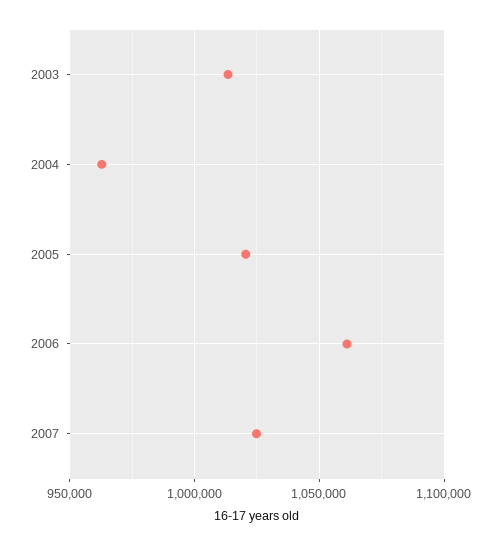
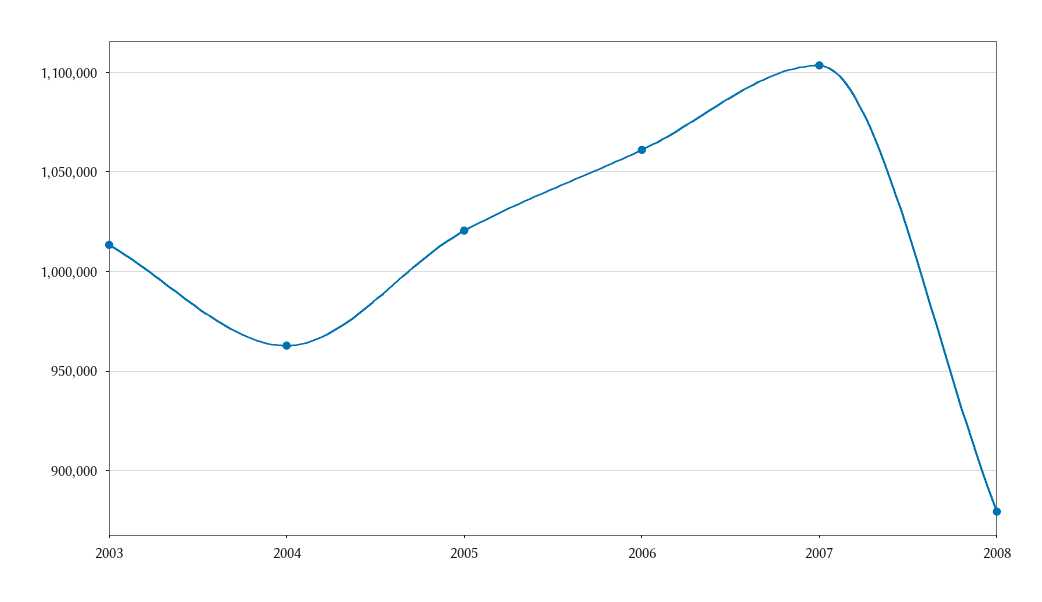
2007: 1025000 -> 1105000
2008: none -> 880000

